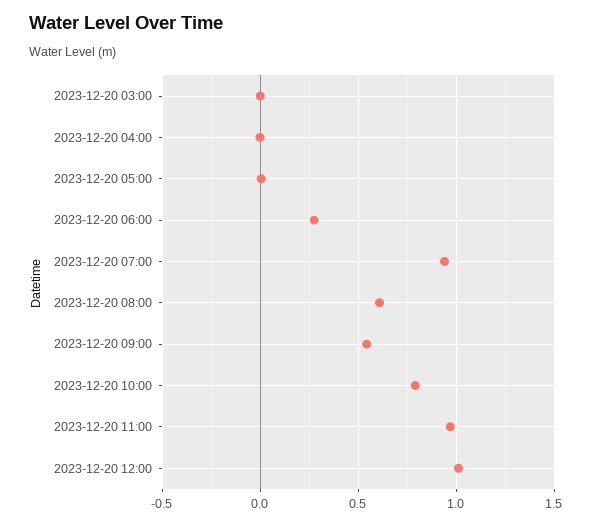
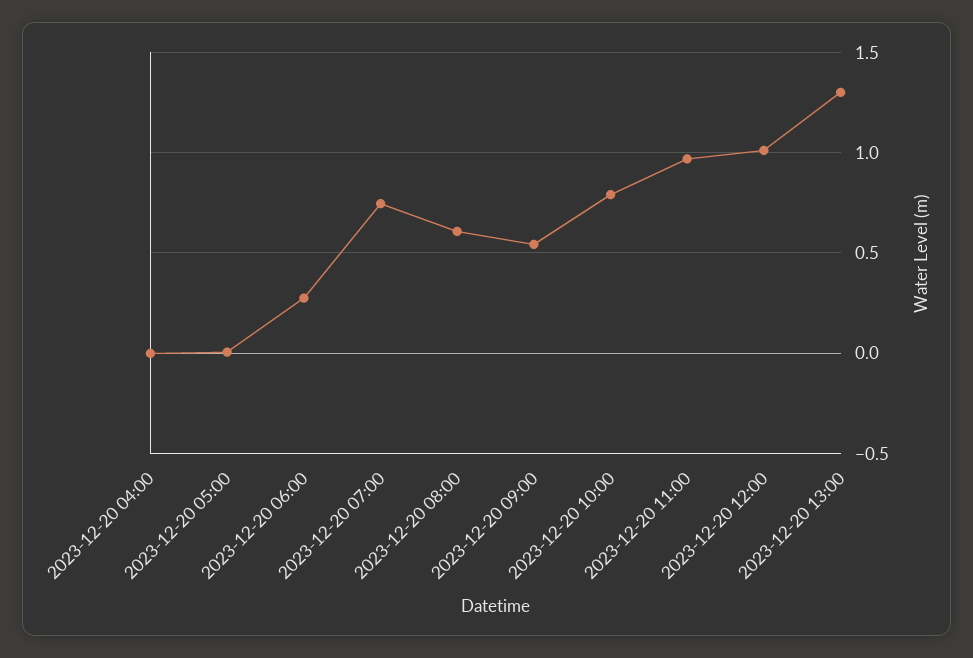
2023-12-20 03:00: 0 -> none
2023-12-20 07:00: 0.95 -> 0.75
2023-12-20 13:00: none -> 1.3

